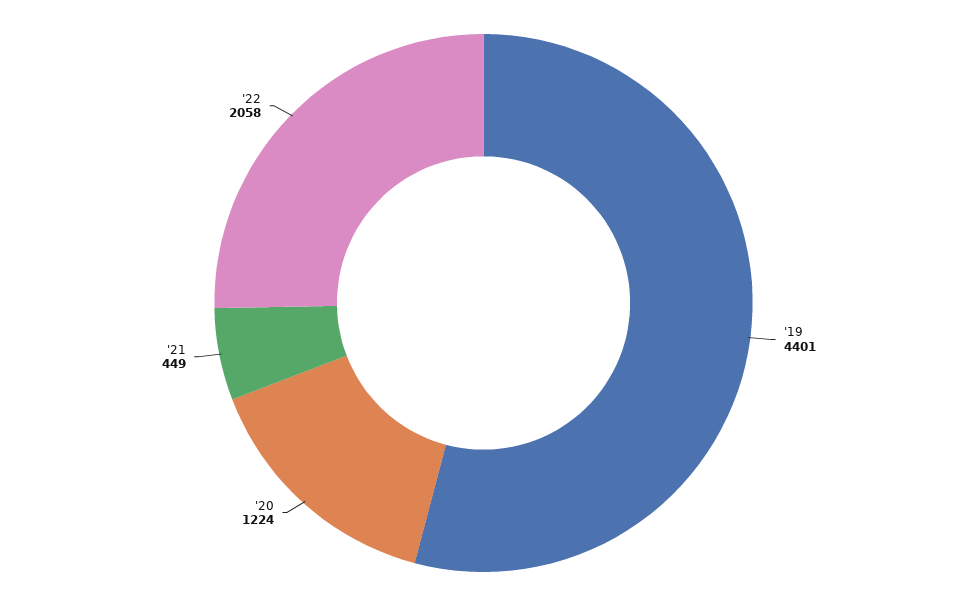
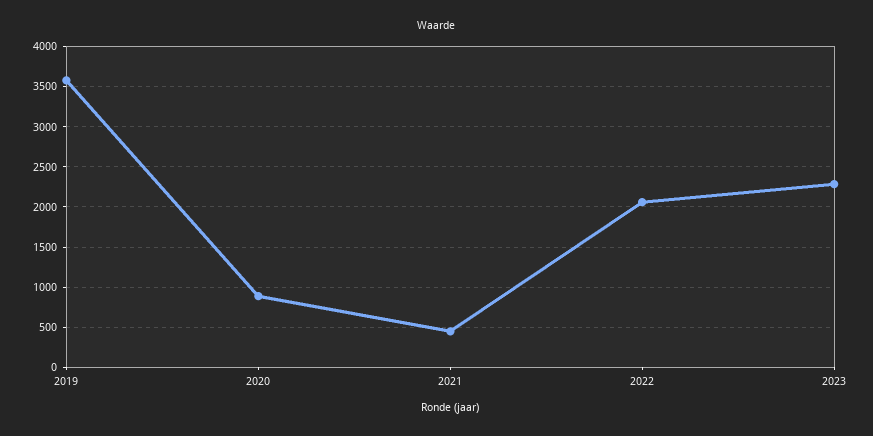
'19: 4401 -> 3600
'20: 1224 -> 900
2023: none -> 2300

